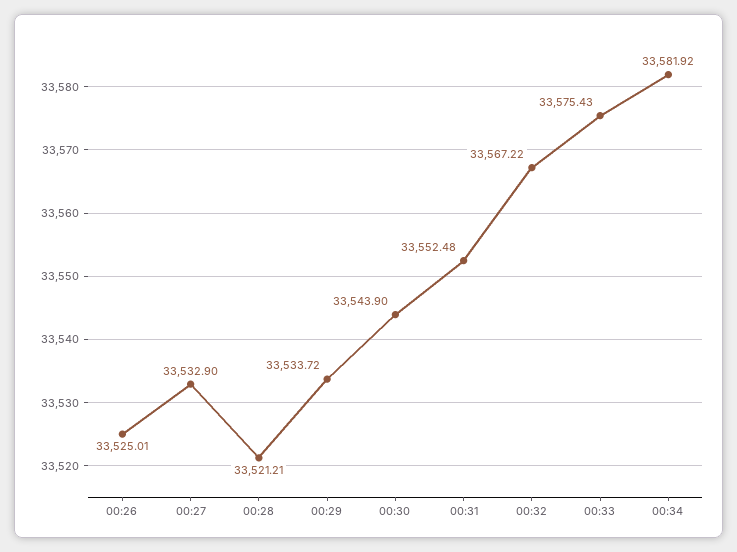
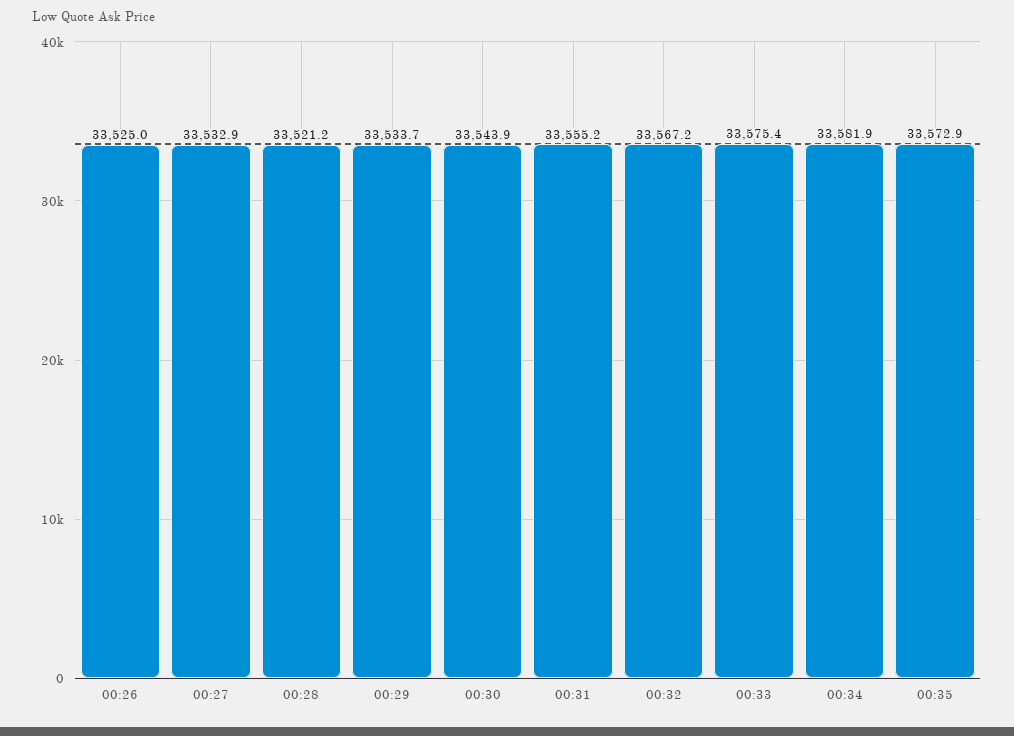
00:31: 33552.48 -> 33555.2
00:35: none -> 33572.9

